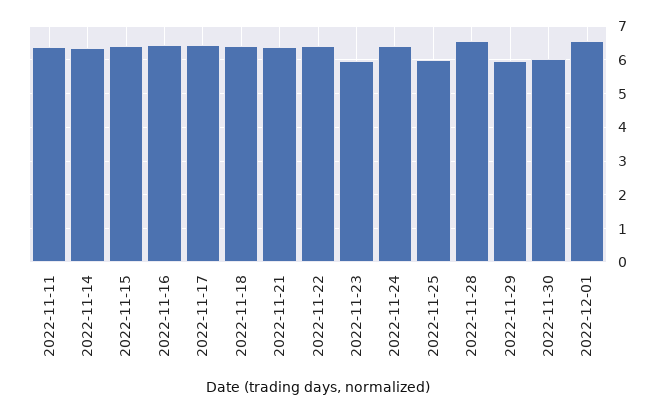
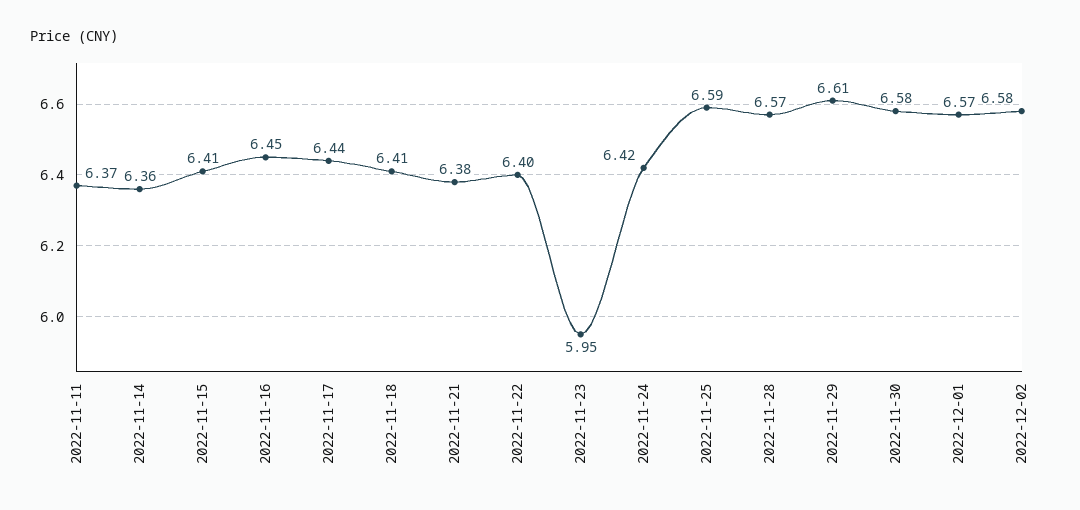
2022-11-25: 6 -> 6.59
2022-11-29: 6 -> 6.61
2022-11-30: 6 -> 6.58
2022-12-02: none -> 6.58

